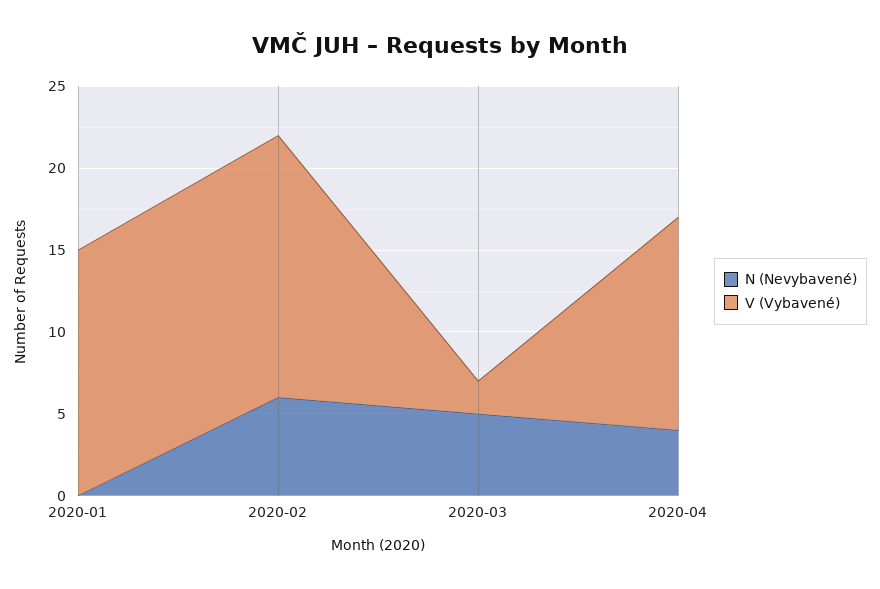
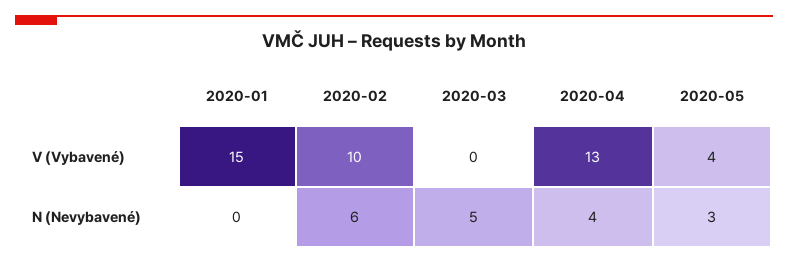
V (Vybavené), 2020-02: 16 -> 10
V (Vybavené), 2020-03: 2 -> 0
V (Vybavené), 2020-05: none -> 4
N (Nevybavené), 2020-05: none -> 3

